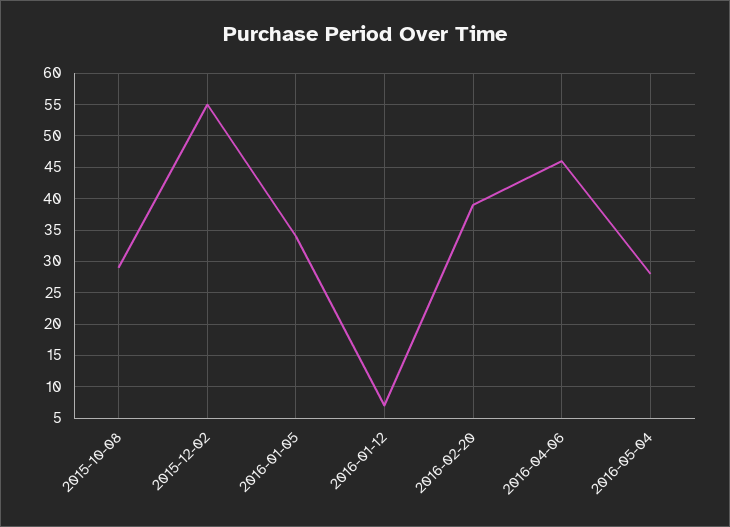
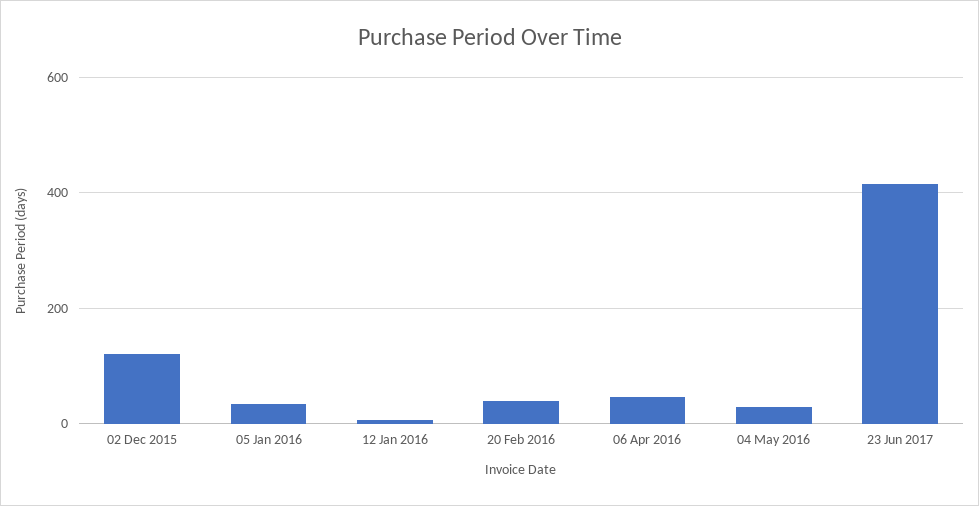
2015-10-08: 29 -> none
2015-12-02: 55 -> 120
23 Jun 2017: none -> 420

